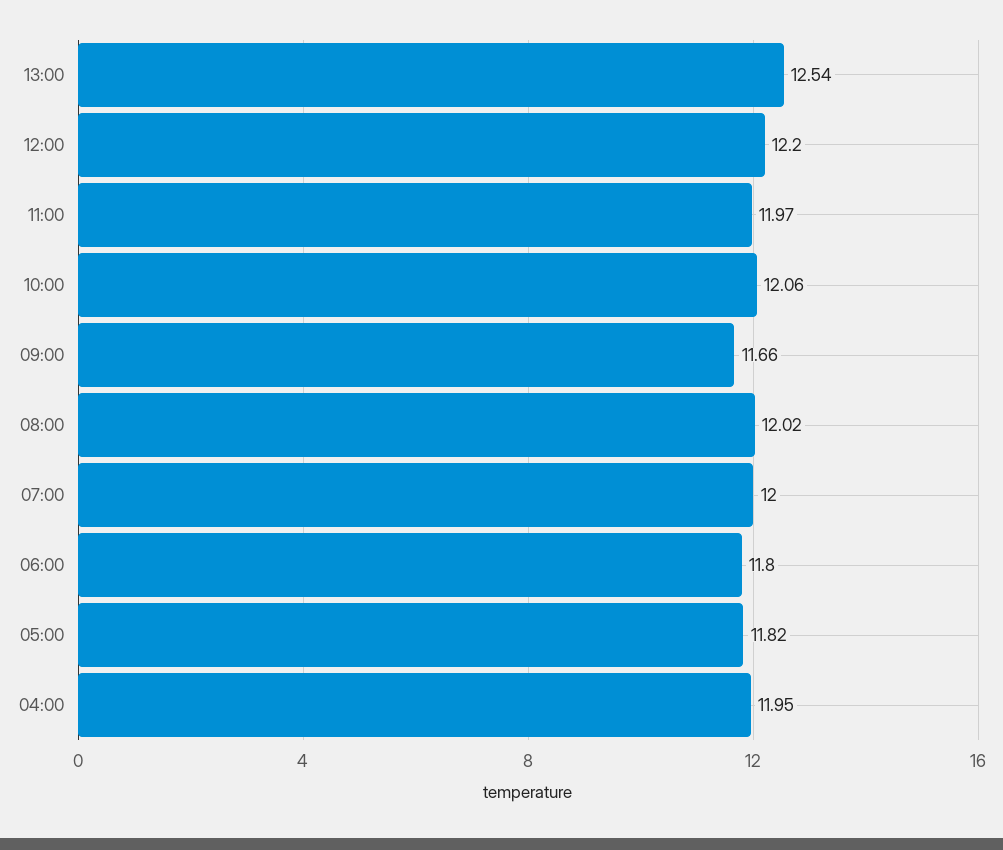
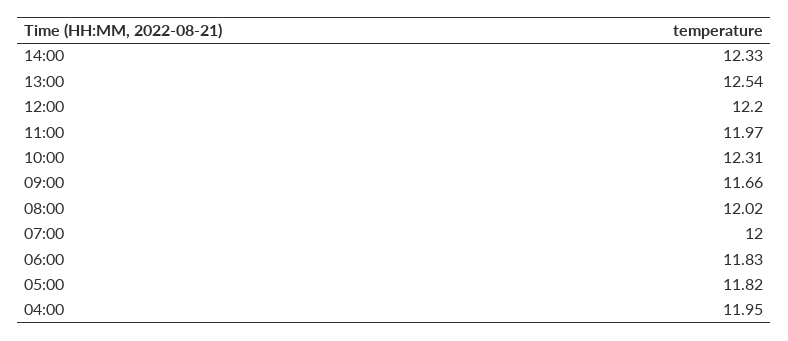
10:00: 12.06 -> 12.31
06:00: 11.8 -> 11.83
14:00: none -> 12.33

